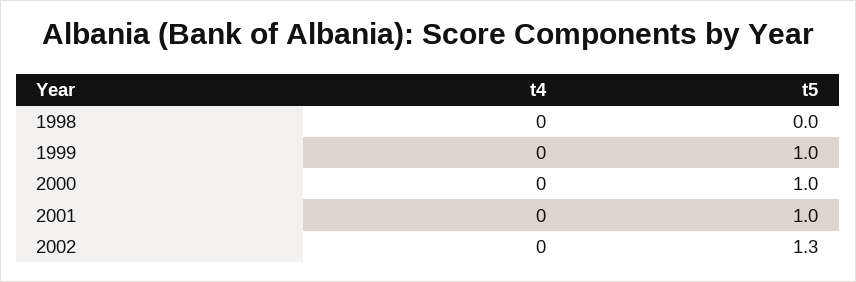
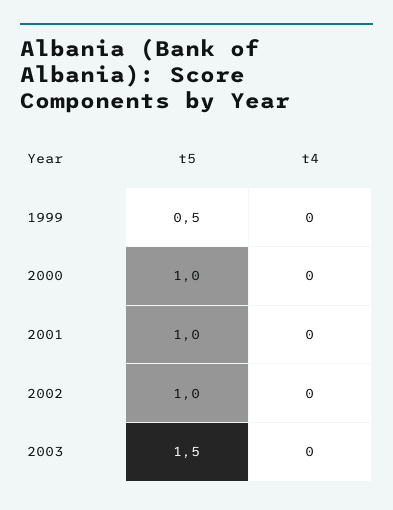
t4, 1998: 0 -> none
t5, 1998: 0 -> none
t5, 1999: 1 -> 0.5
t5, 2002: 1.3 -> 1
t5, 2003: none -> 1.5
t4, 2003: none -> 0

